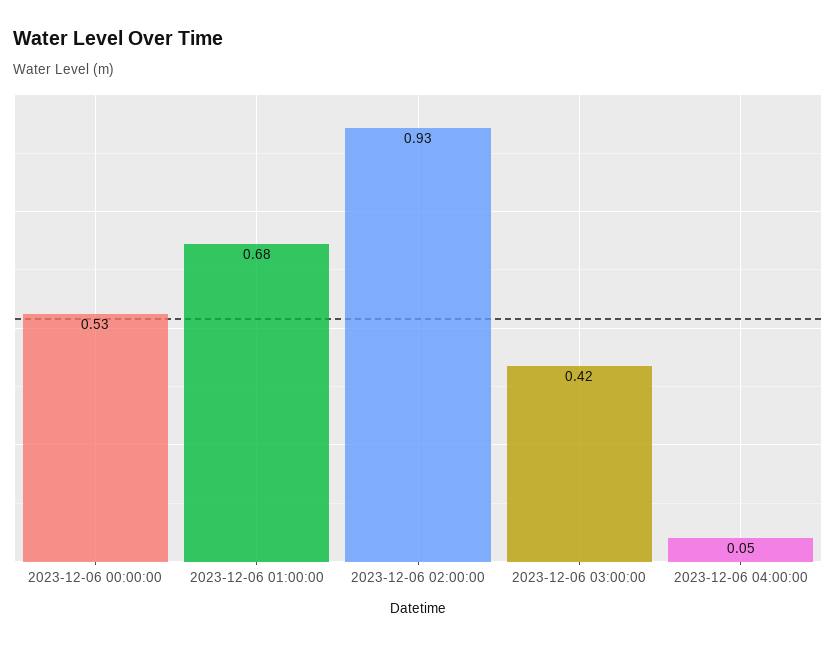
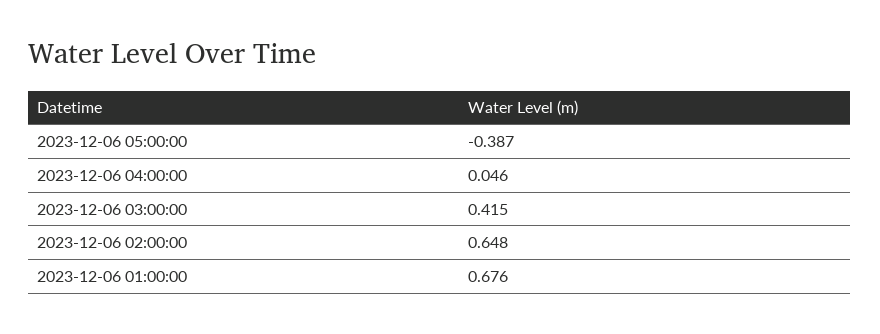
2023-12-06 00:00:00: 0.53 -> none
2023-12-06 02:00:00: 0.93 -> 0.648
2023-12-06 05:00:00: none -> -0.387

